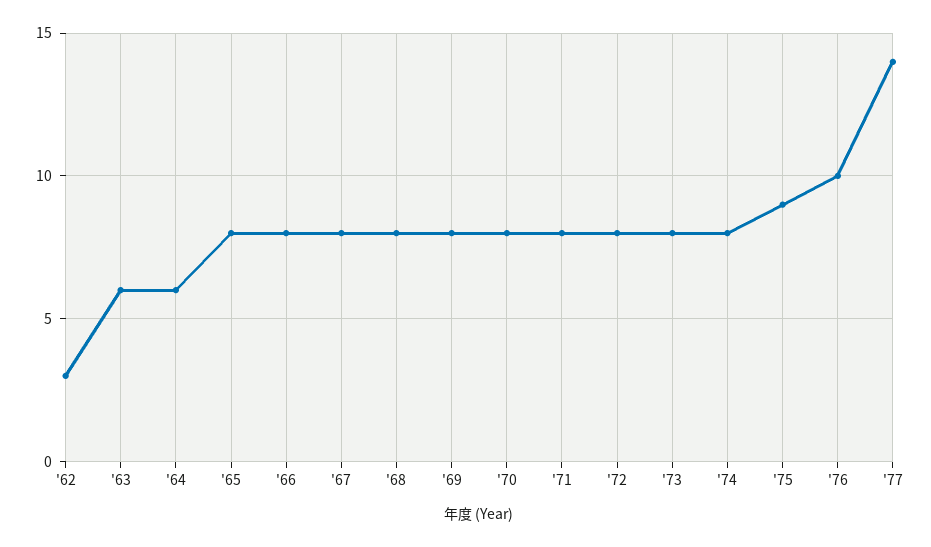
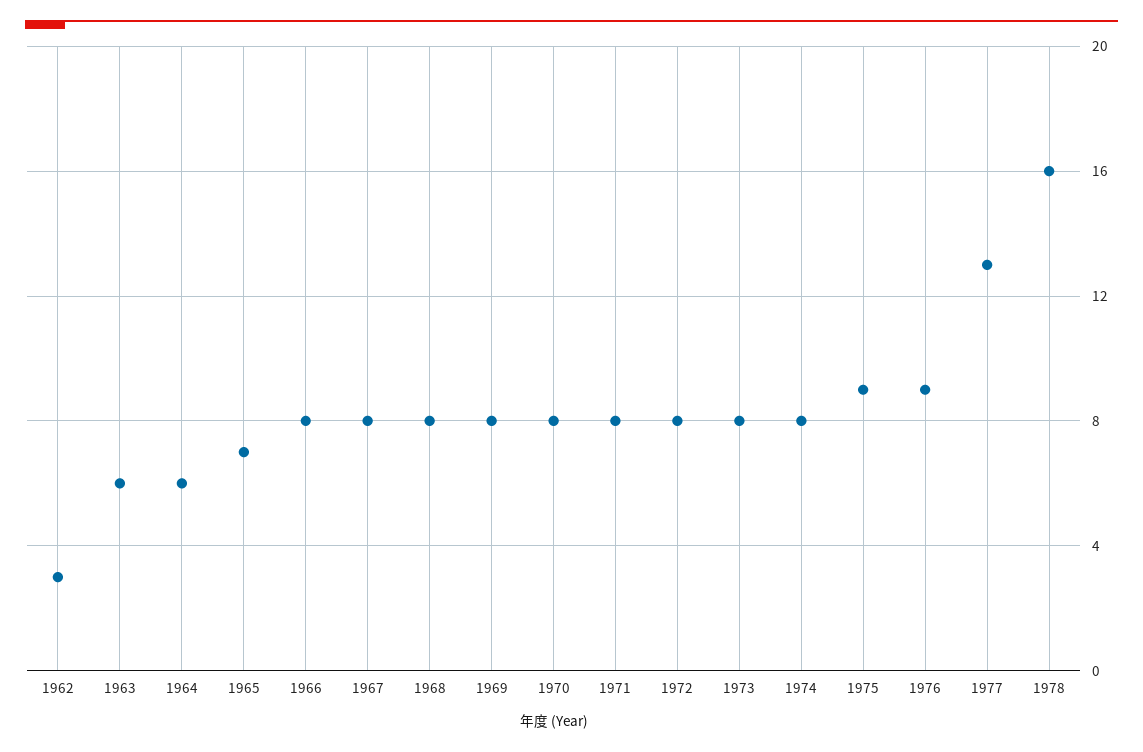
'65: 8 -> 7
'76: 10 -> 9
'77: 14 -> 13
1978: none -> 16

